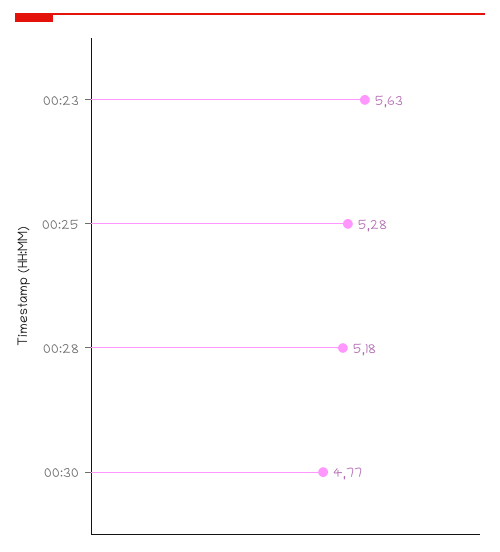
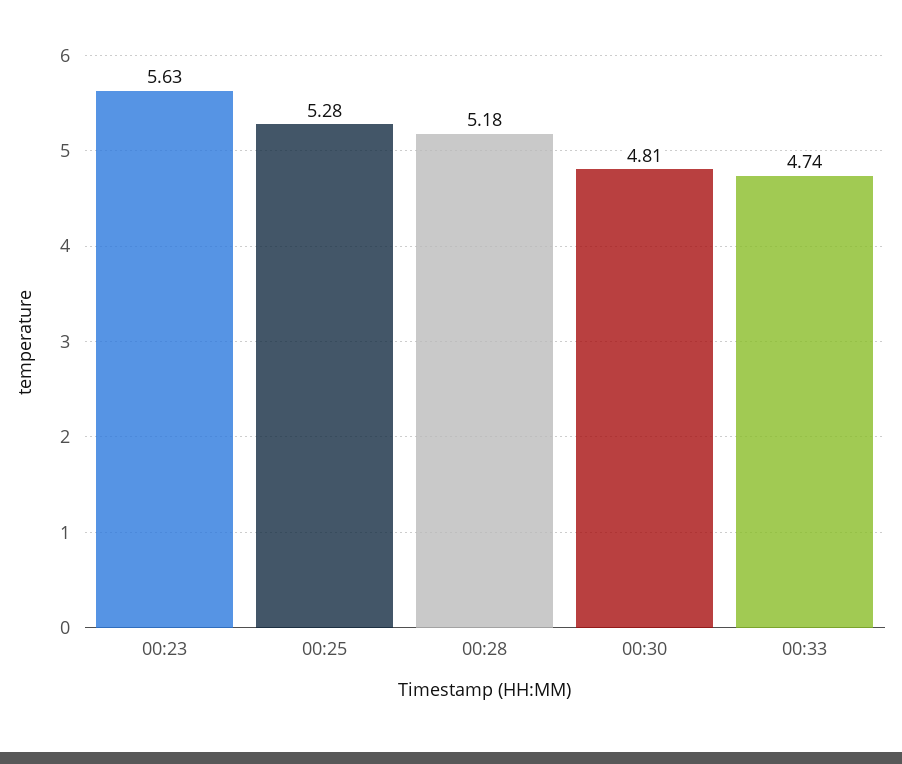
00:30: 4.77 -> 4.81
00:33: none -> 4.74

